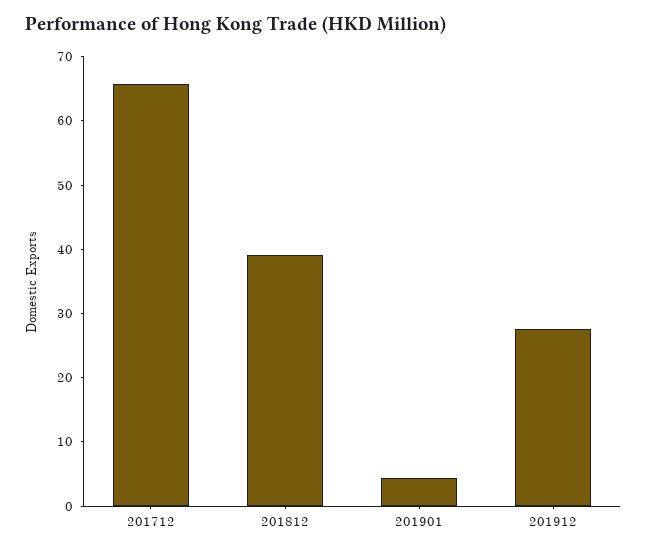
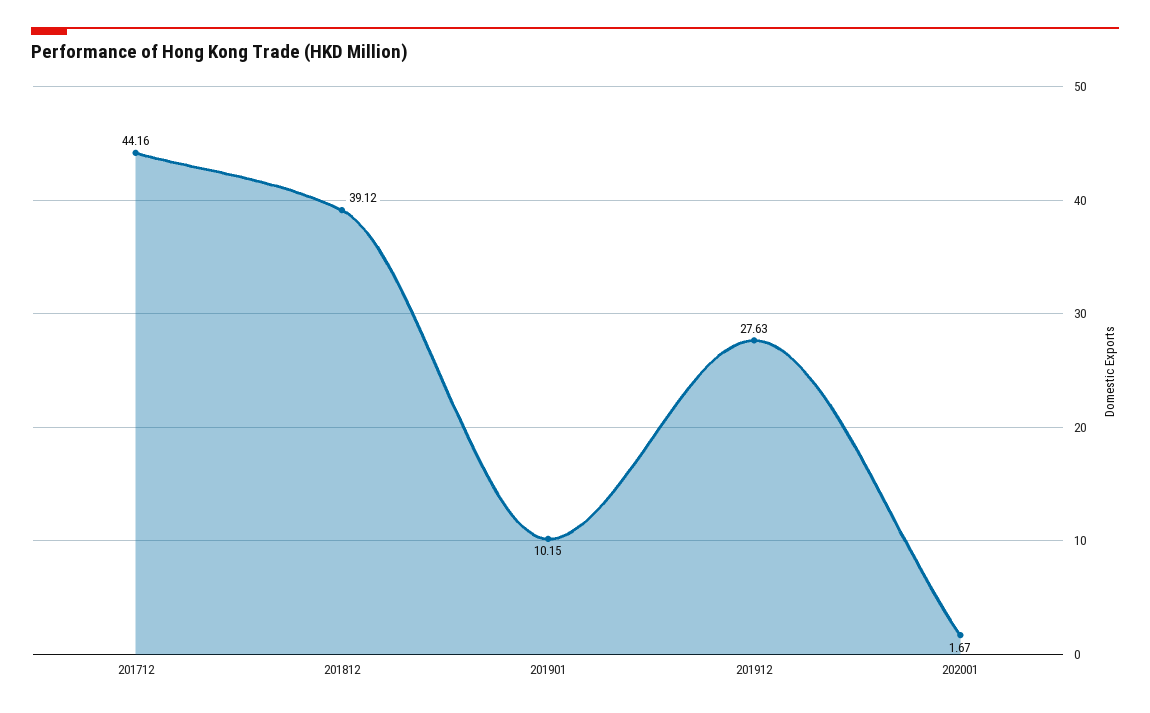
201712: 66 -> 44.16
201901: 4 -> 10.15
202001: none -> 1.67

